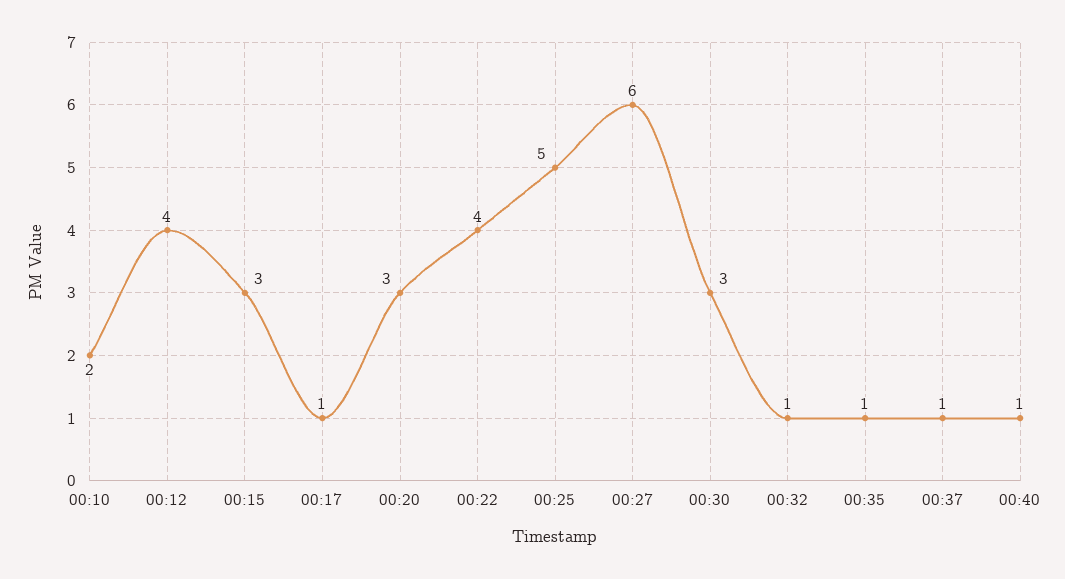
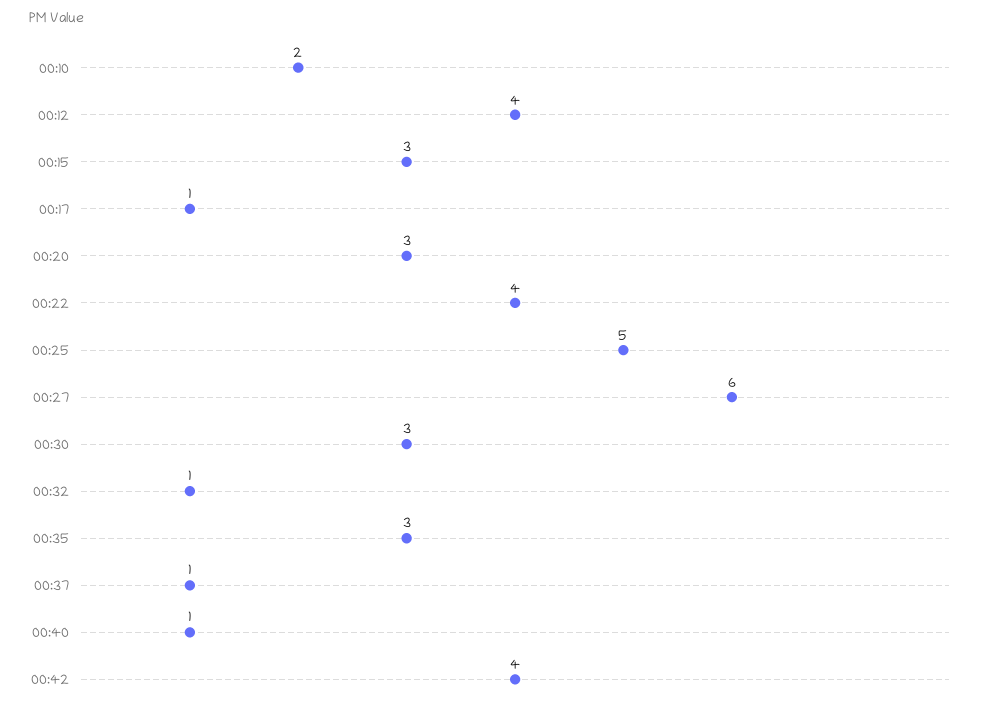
00:35: 1 -> 3
00:42: none -> 4

